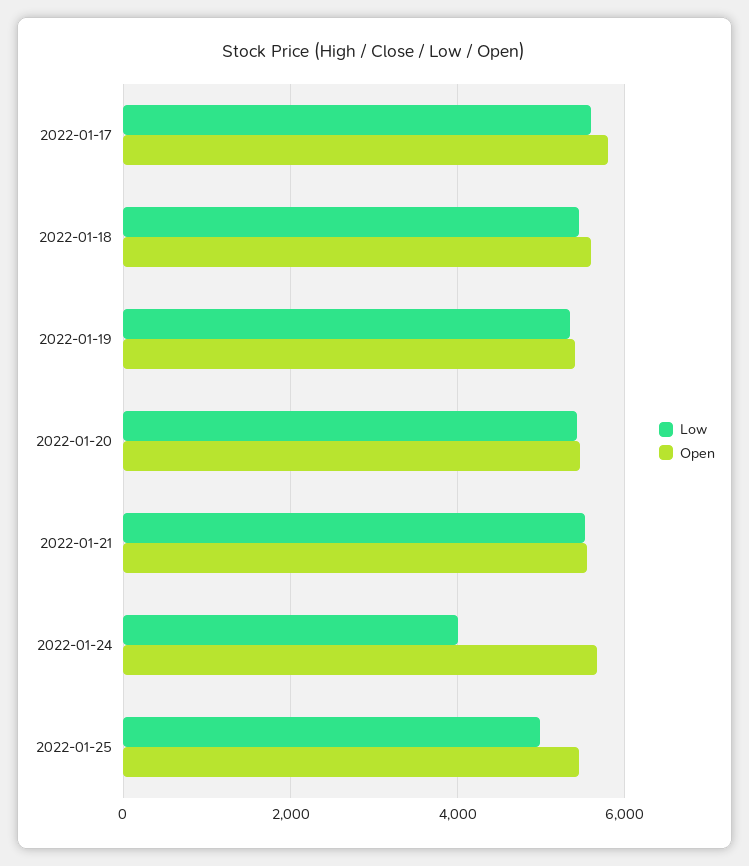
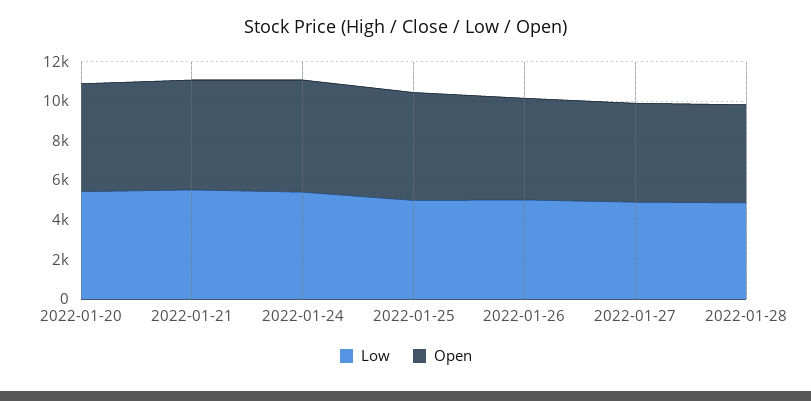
Low, 2022-01-17: 5600 -> none
Open, 2022-01-17: 5800 -> none
Low, 2022-01-18: 5400 -> none
Open, 2022-01-18: 5600 -> none
Low, 2022-01-19: 5400 -> none
Open, 2022-01-19: 5400 -> none
Low, 2022-01-24: 4000 -> 5500
Low, 2022-01-26: none -> 5000
Open, 2022-01-26: none -> 5000
Low, 2022-01-27: none -> 5000
Open, 2022-01-27: none -> 5000
Low, 2022-01-28: none -> 5000
Open, 2022-01-28: none -> 5000

